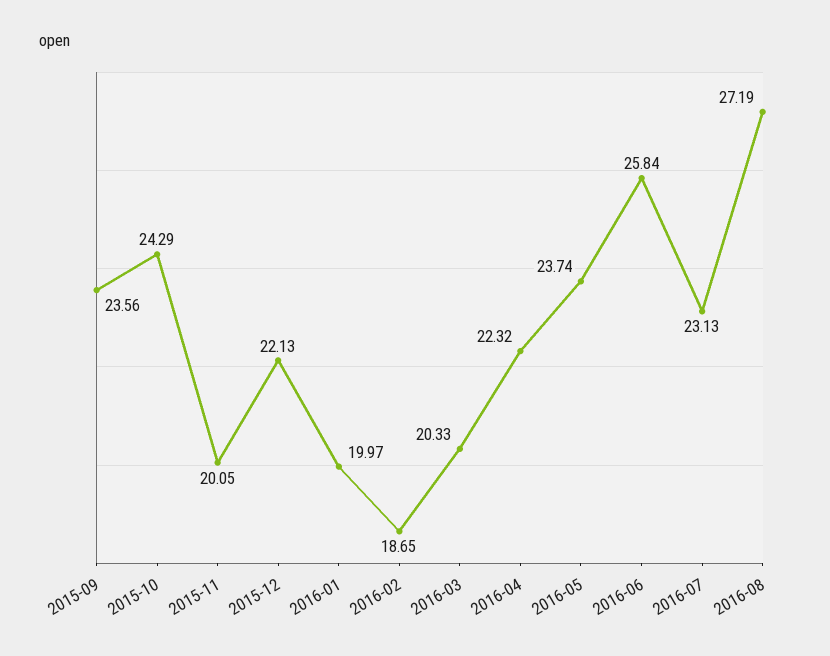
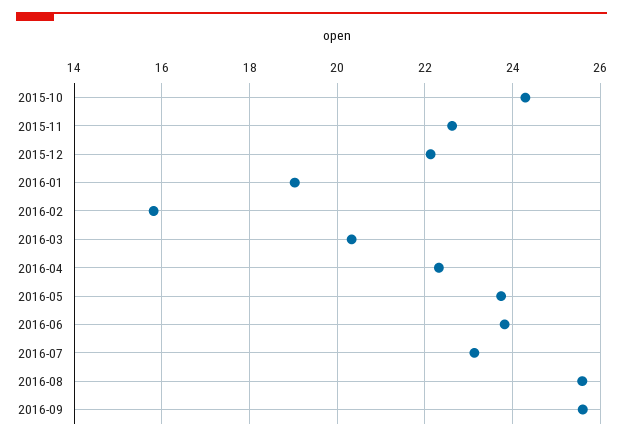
2015-09: 23.56 -> none
2015-11: 20.05 -> 22.6
2016-01: 19.97 -> 19
2016-02: 18.65 -> 15.8
2016-06: 25.84 -> 23.8
2016-08: 27.19 -> 25.6
2016-09: none -> 25.6

